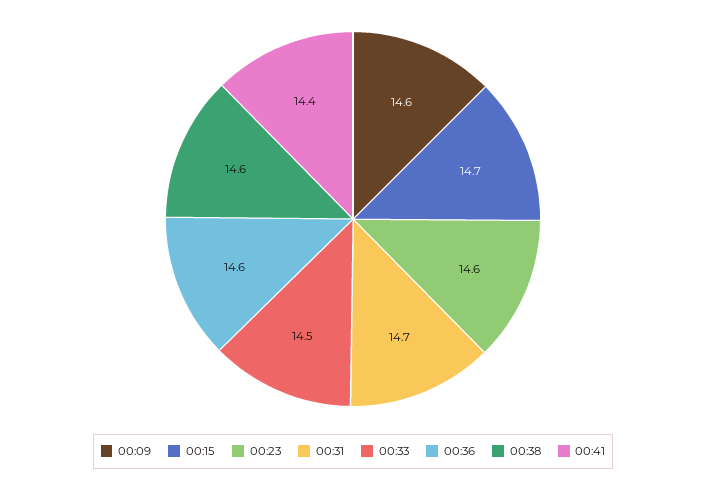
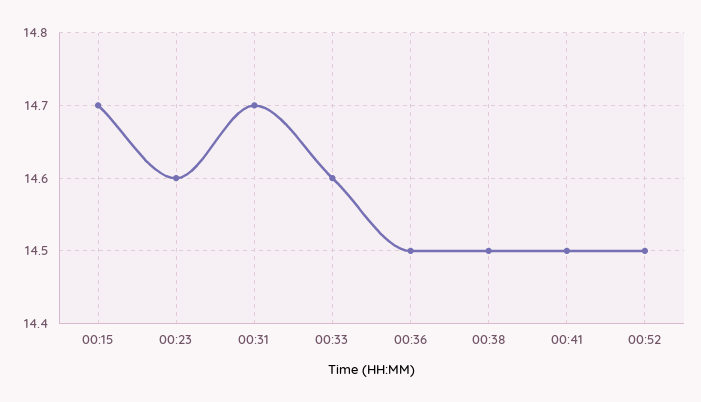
00:09: 14.6 -> none
00:33: 14.5 -> 14.6
00:36: 14.6 -> 14.5
00:38: 14.6 -> 14.5
00:41: 14.4 -> 14.5
00:52: none -> 14.5

